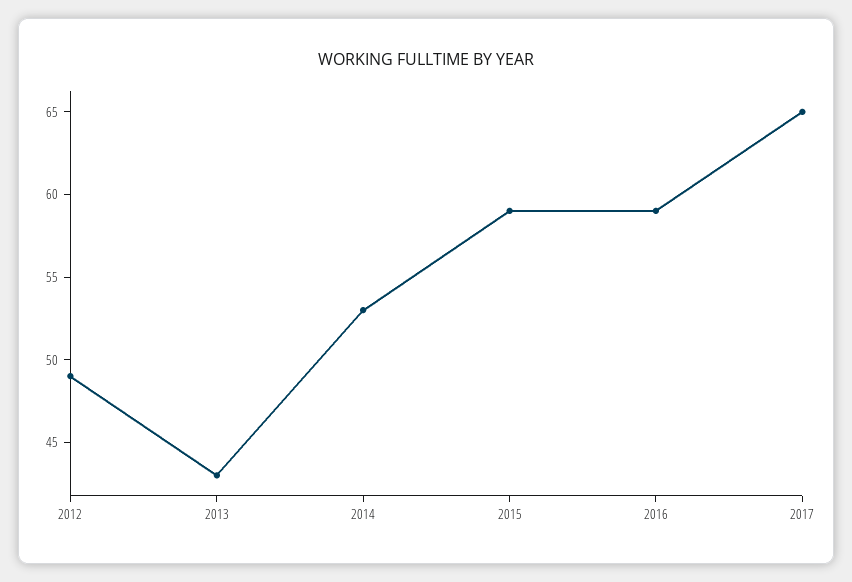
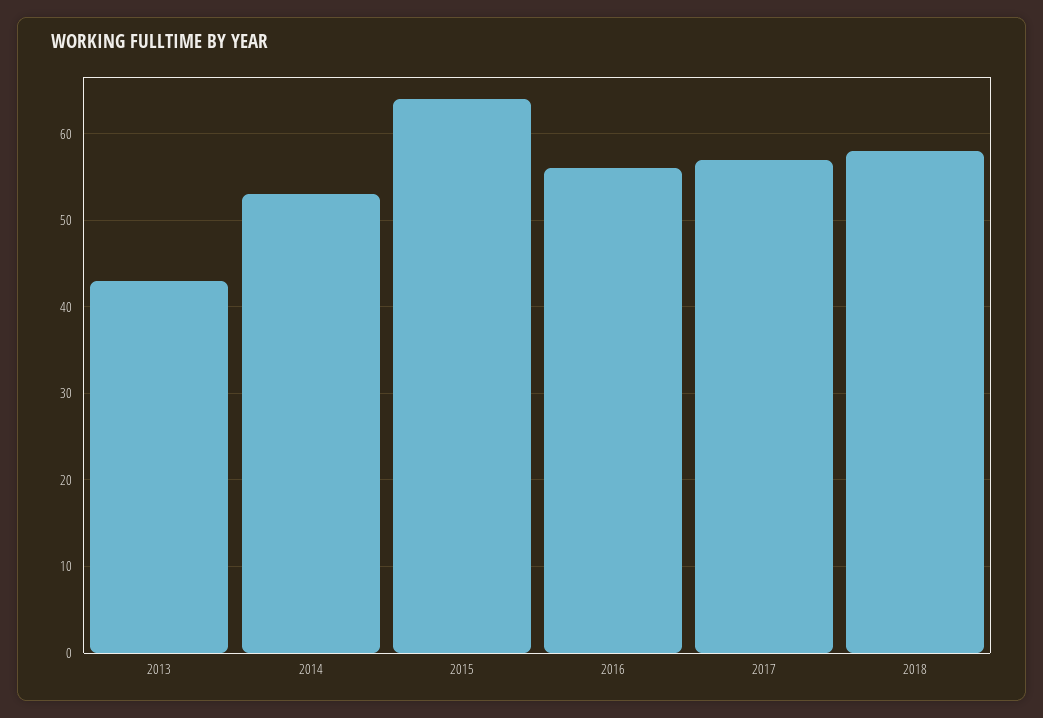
2012: 49 -> none
2015: 59 -> 64
2016: 59 -> 56
2017: 65 -> 57
2018: none -> 58

